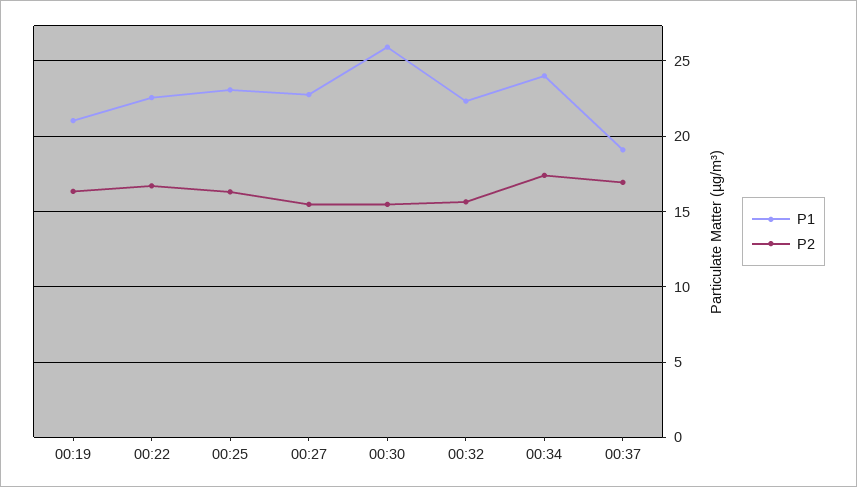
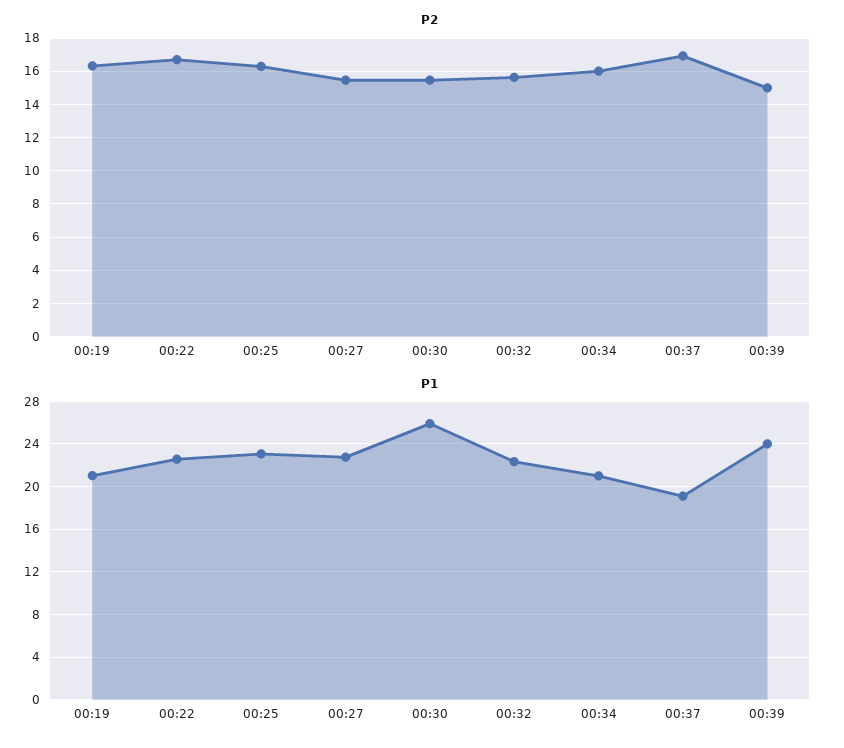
P1, 00:34: 24 -> 21
P2, 00:34: 17.5 -> 16
P2, 00:39: none -> 15
P1, 00:39: none -> 24

